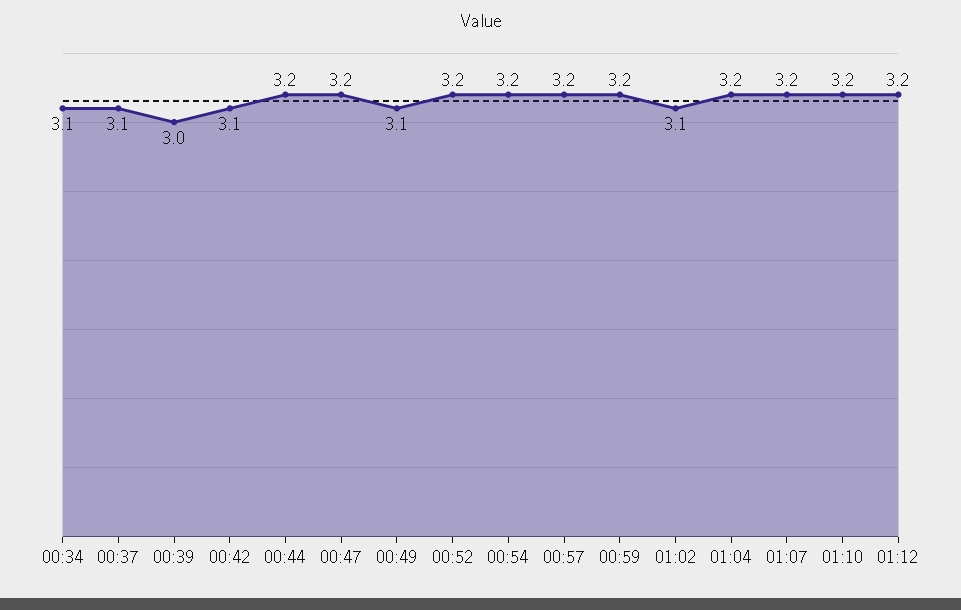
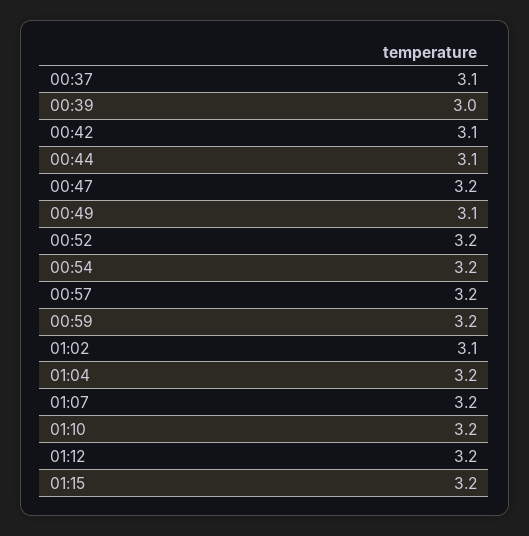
00:34: 3.1 -> none
00:44: 3.2 -> 3.1
01:15: none -> 3.2

